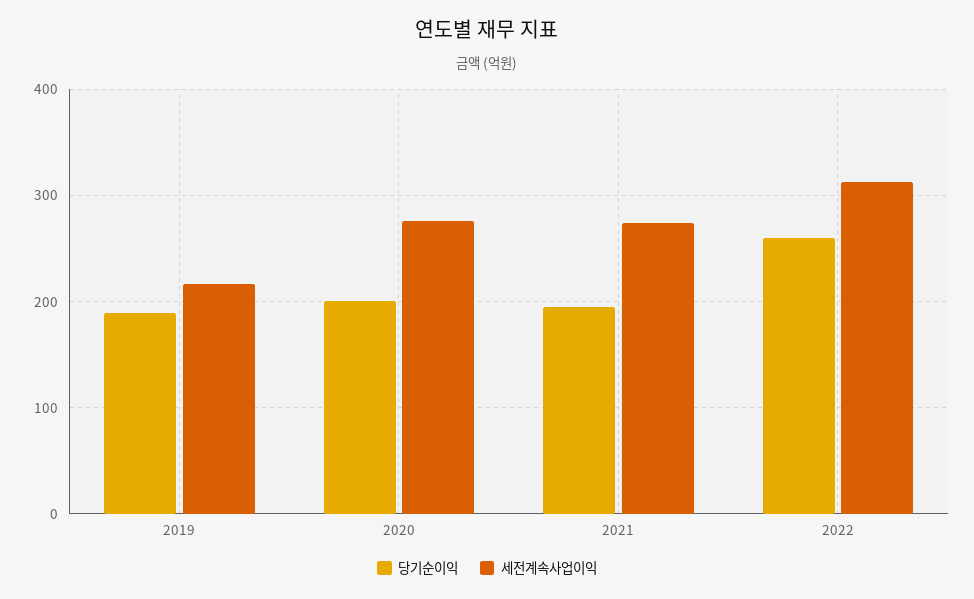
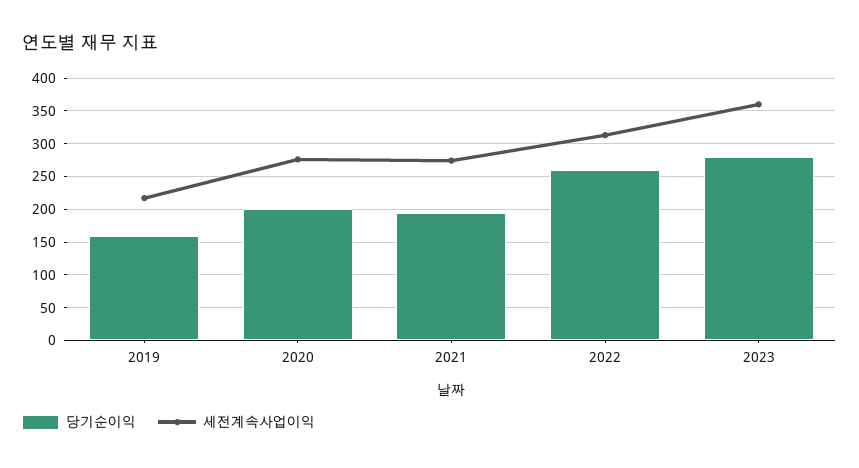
당기순이익, 2019: 190 -> 160
당기순이익, 2023: none -> 280
세전계속사업이익, 2023: none -> 360

